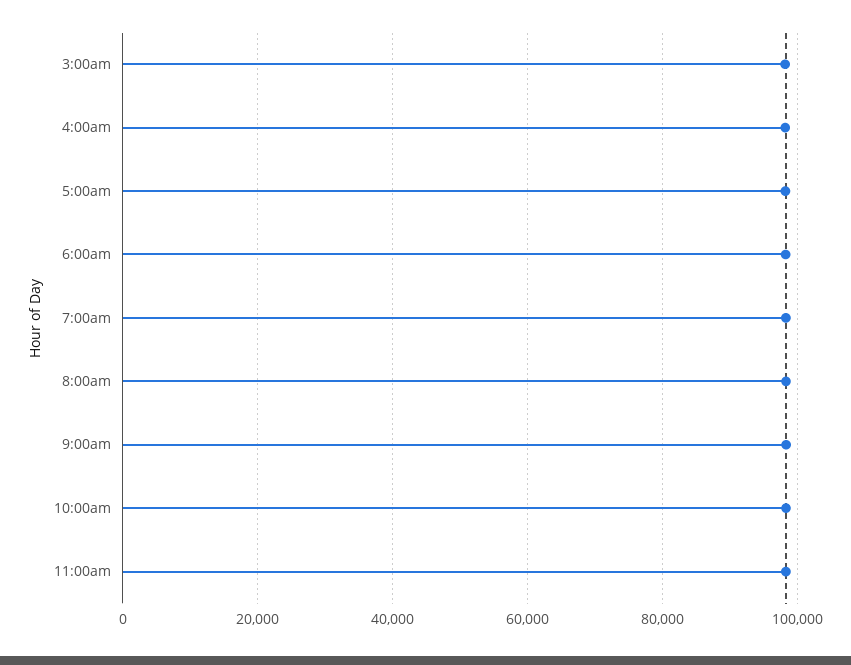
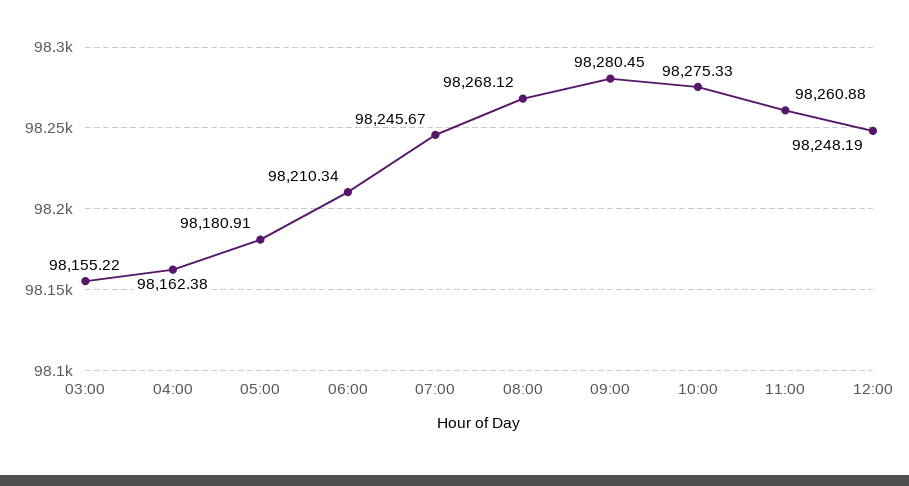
12:00: none -> 98248.19

